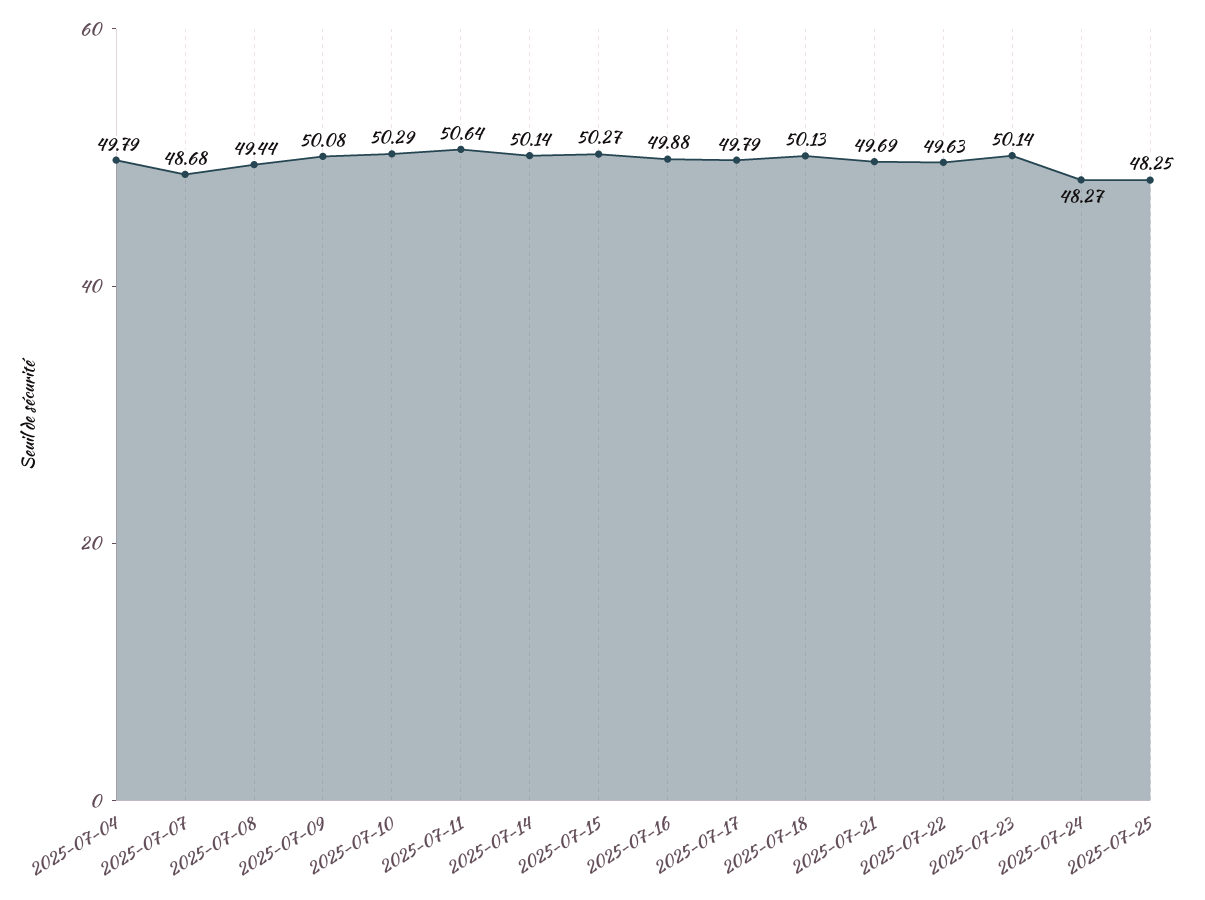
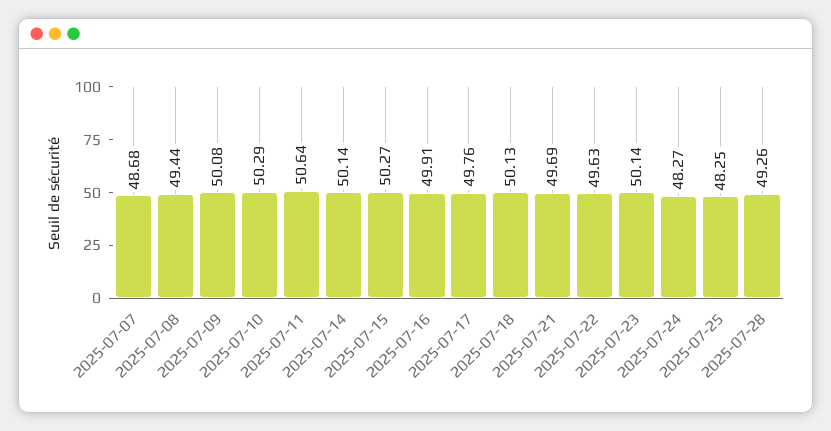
2025-07-04: 49.79 -> none
2025-07-16: 49.88 -> 49.91
2025-07-17: 49.79 -> 49.76
2025-07-28: none -> 49.26

